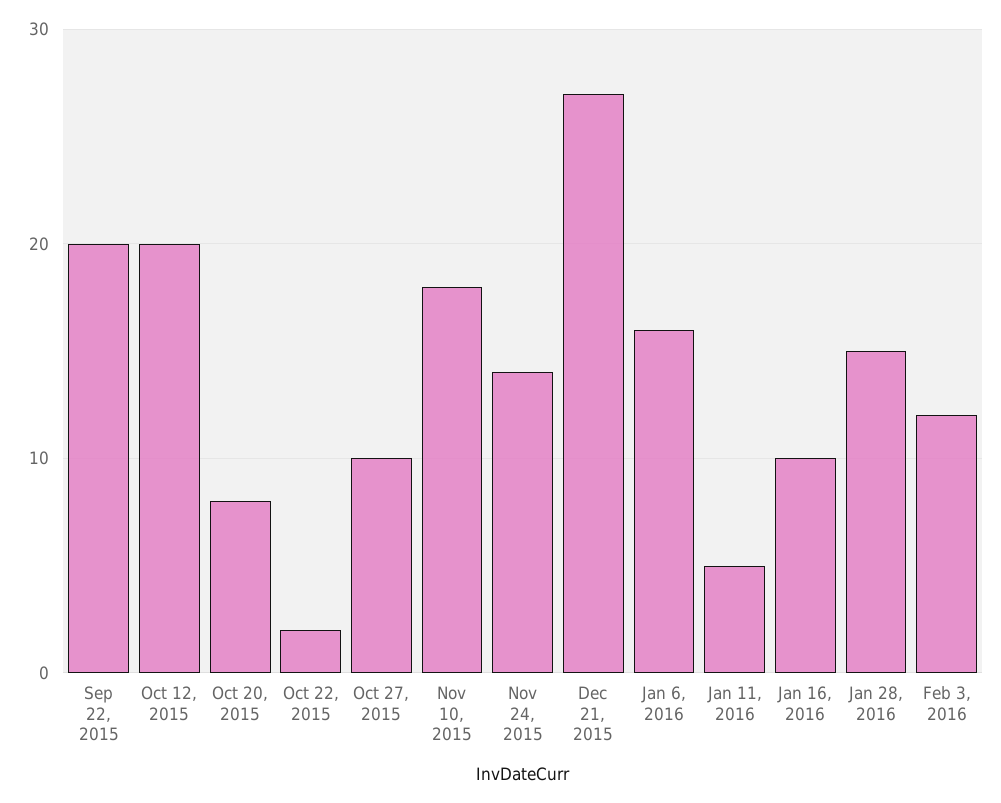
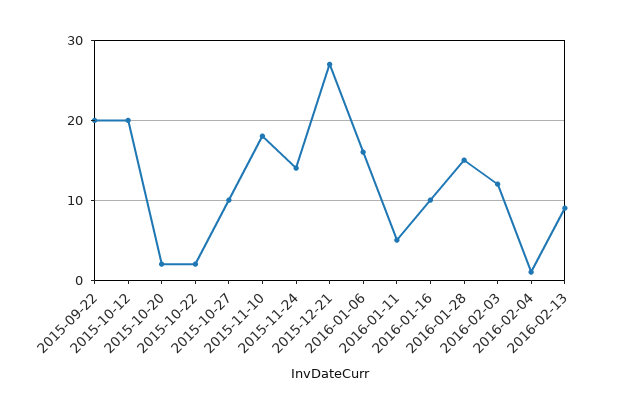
Oct 20, 2015: 8 -> 2
2016-02-04: none -> 1
2016-02-13: none -> 9

